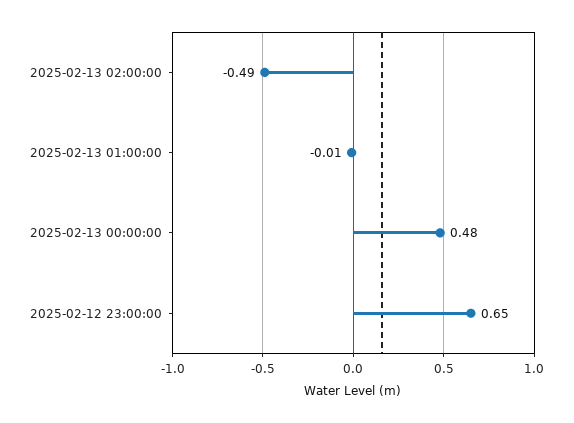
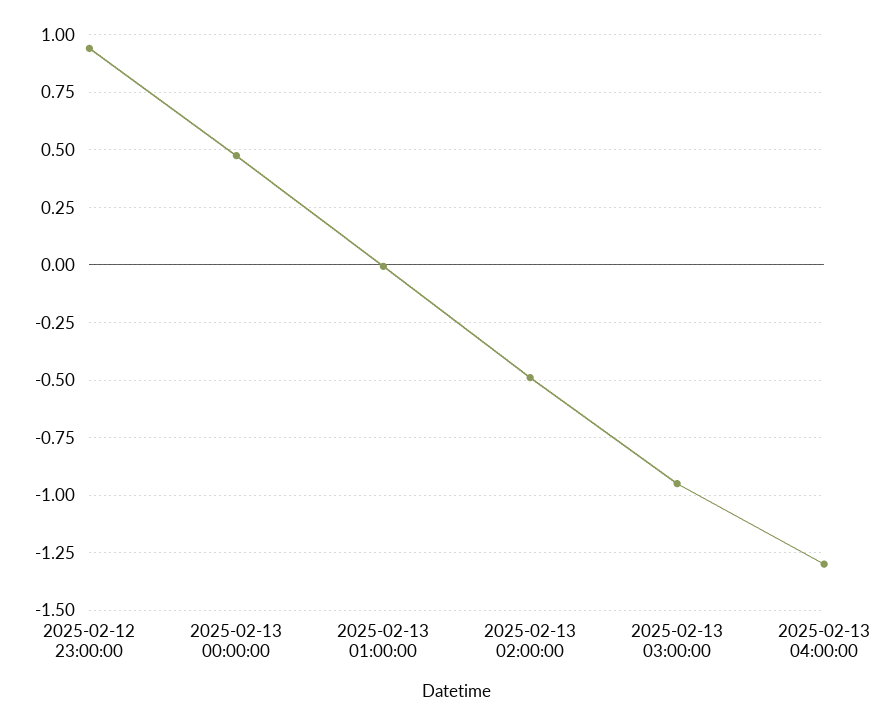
2025-02-12 23:00:00: 0.65 -> 0.95
2025-02-13 03:00:00: none -> -0.95
2025-02-13 04:00:00: none -> -1.3

